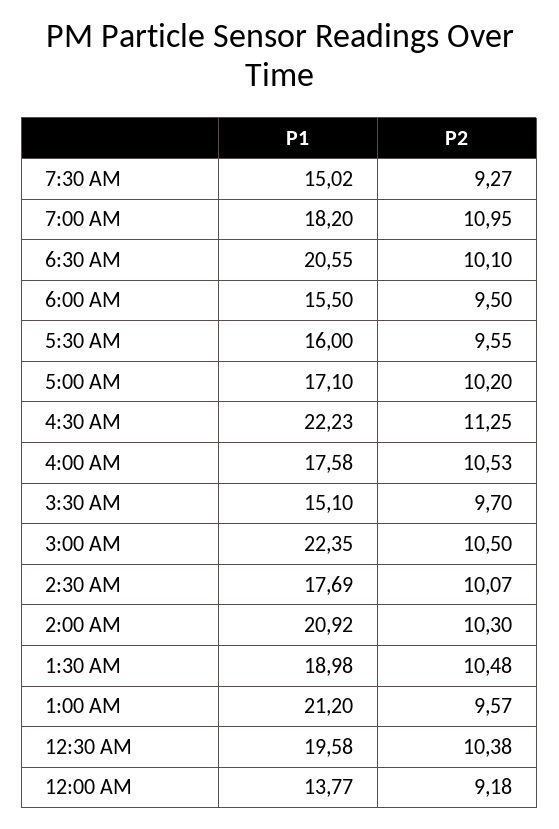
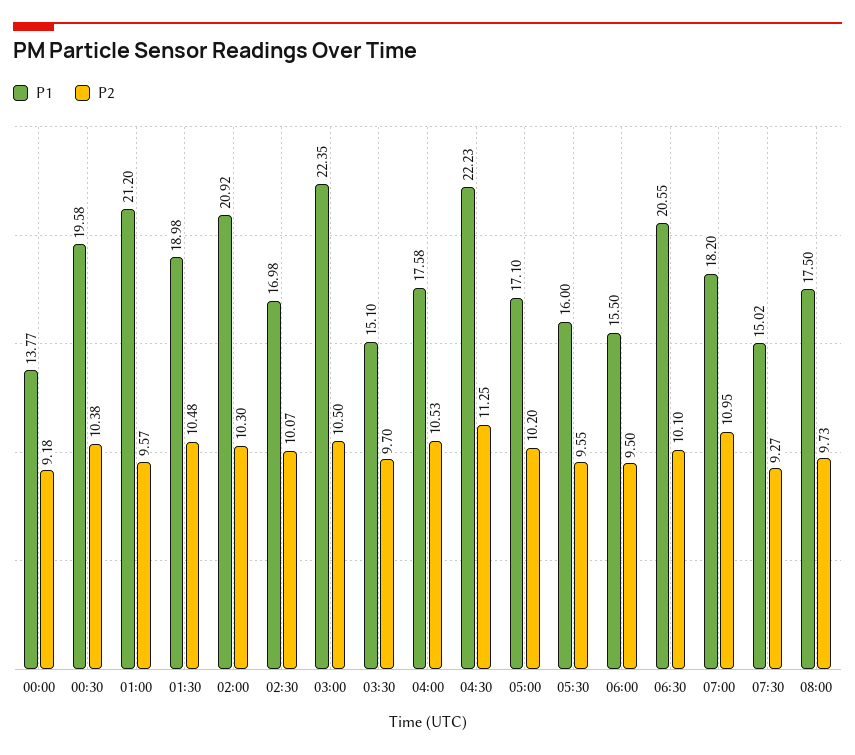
P1, 2:30 AM: 17.69 -> 16.98
P1, 08:00: none -> 17.5
P2, 08:00: none -> 9.73

